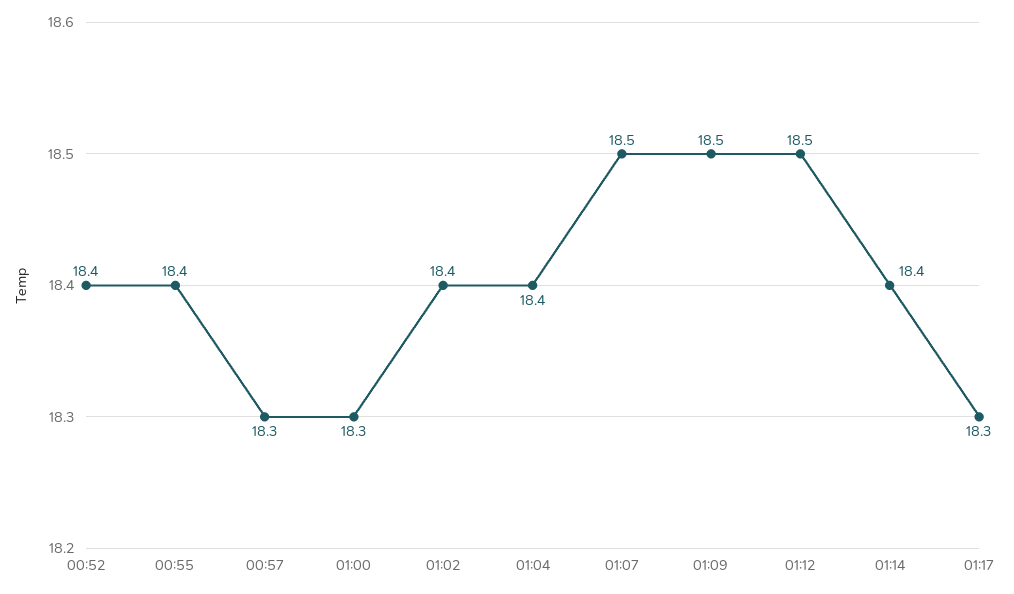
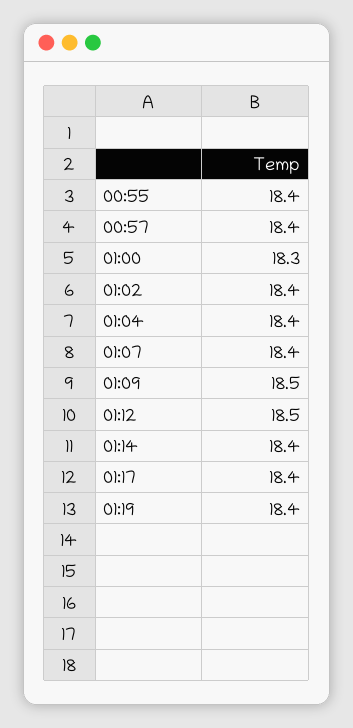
00:52: 18.4 -> none
00:57: 18.3 -> 18.4
01:07: 18.5 -> 18.4
01:17: 18.3 -> 18.4
01:19: none -> 18.4

